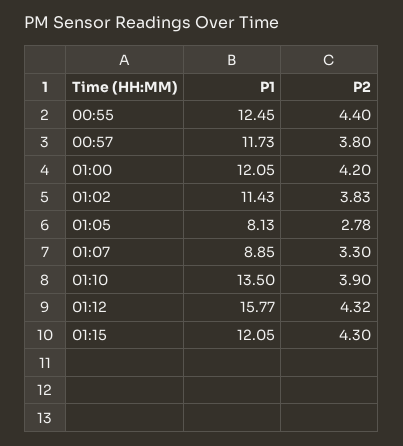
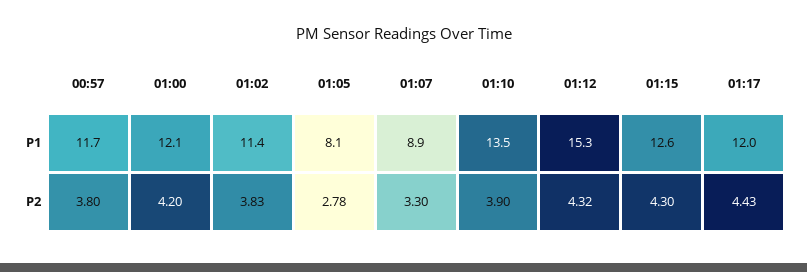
P1, 00:55: 12.45 -> none
P2, 00:55: 4.4 -> none
P1, 01:12: 15.77 -> 15.3
P1, 01:15: 12.05 -> 12.6
P1, 01:17: none -> 12
P2, 01:17: none -> 4.43

